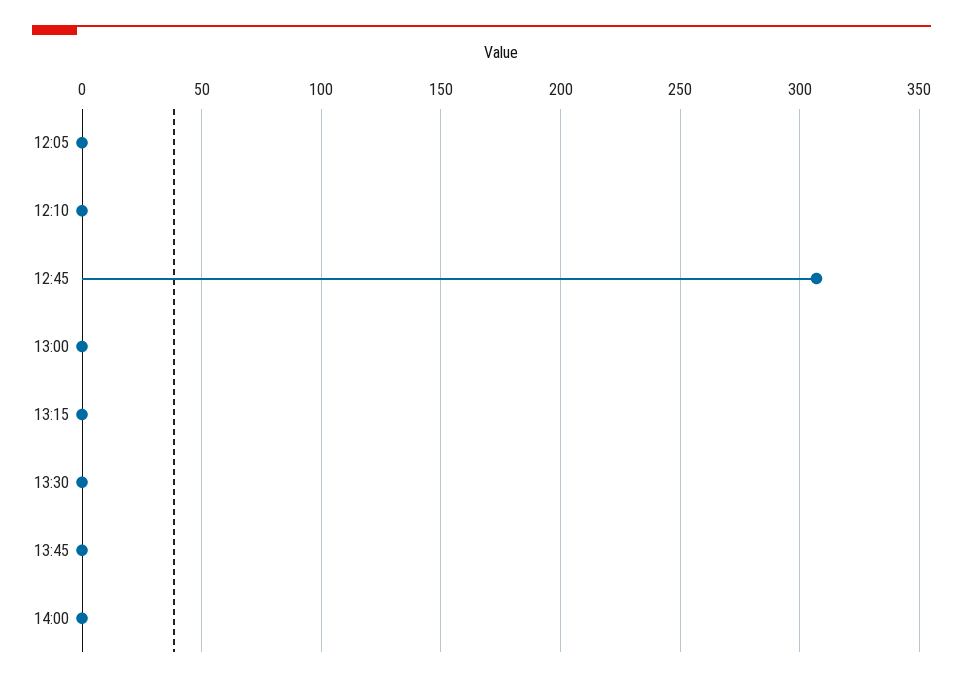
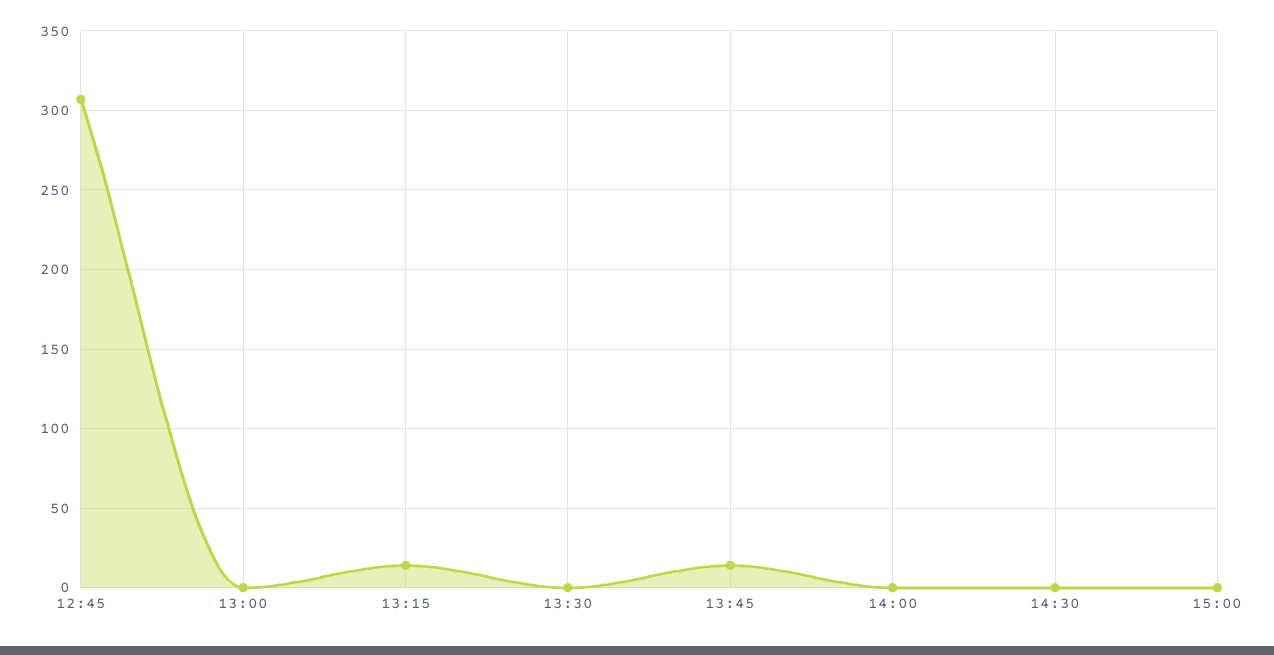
12:05: 0 -> none
12:10: 0 -> none
13:15: 0 -> 15
13:45: 0 -> 15
14:30: none -> 0
15:00: none -> 0

